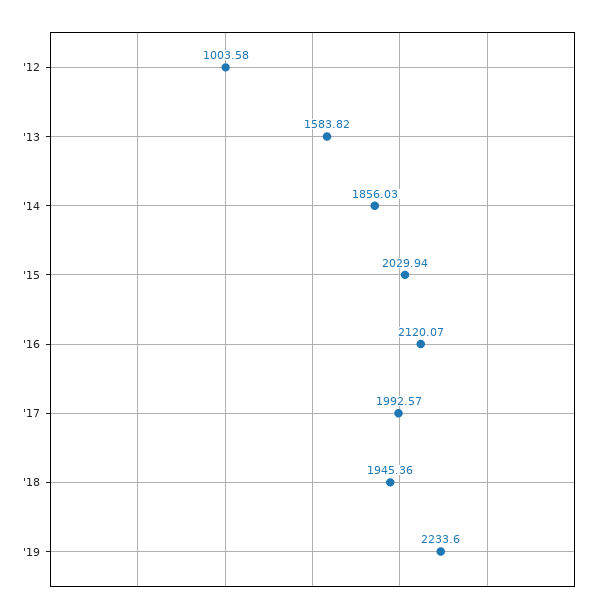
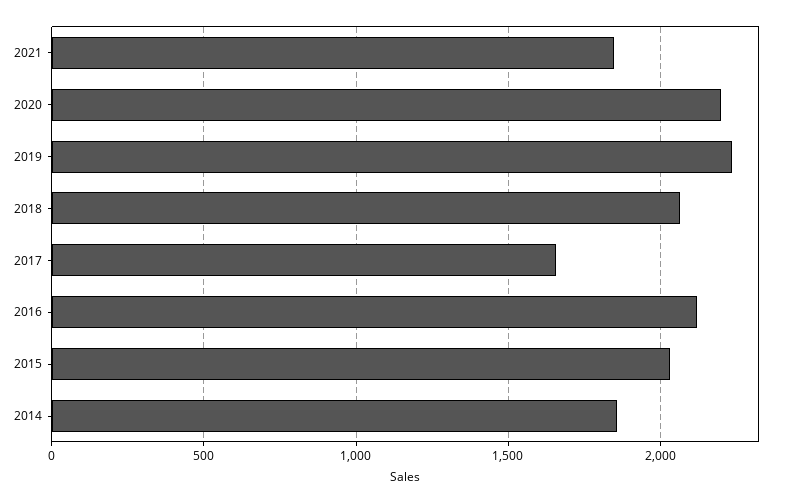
'12: 1003.58 -> none
'13: 1583.82 -> none
'17: 1992.57 -> 1650
'18: 1945.36 -> 2050
2021: none -> 1850
2020: none -> 2200

